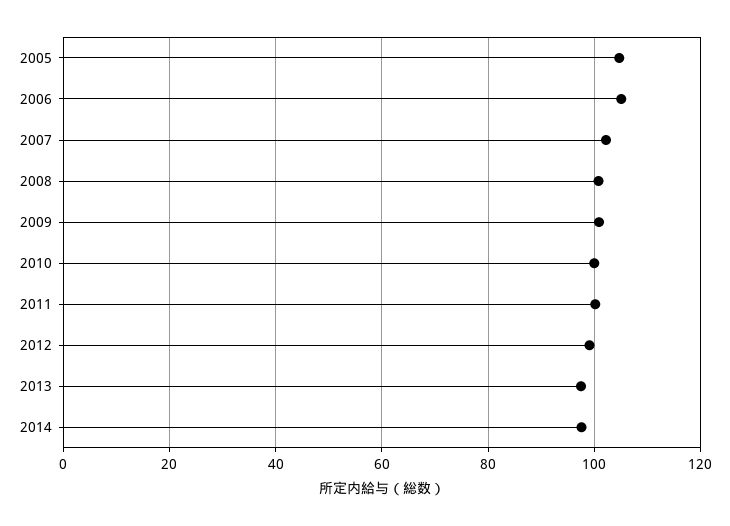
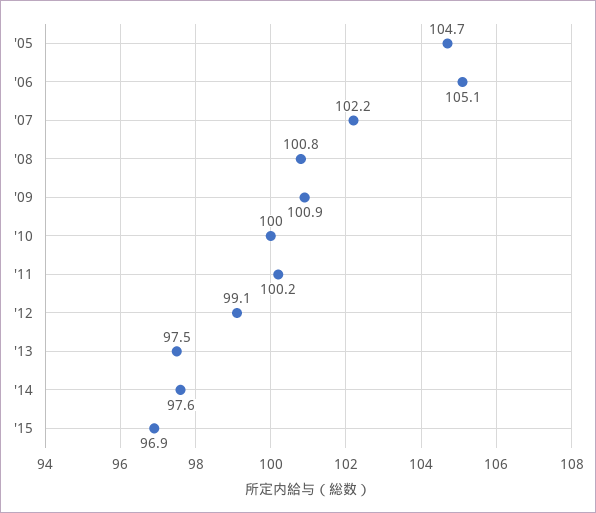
'15: none -> 96.9

